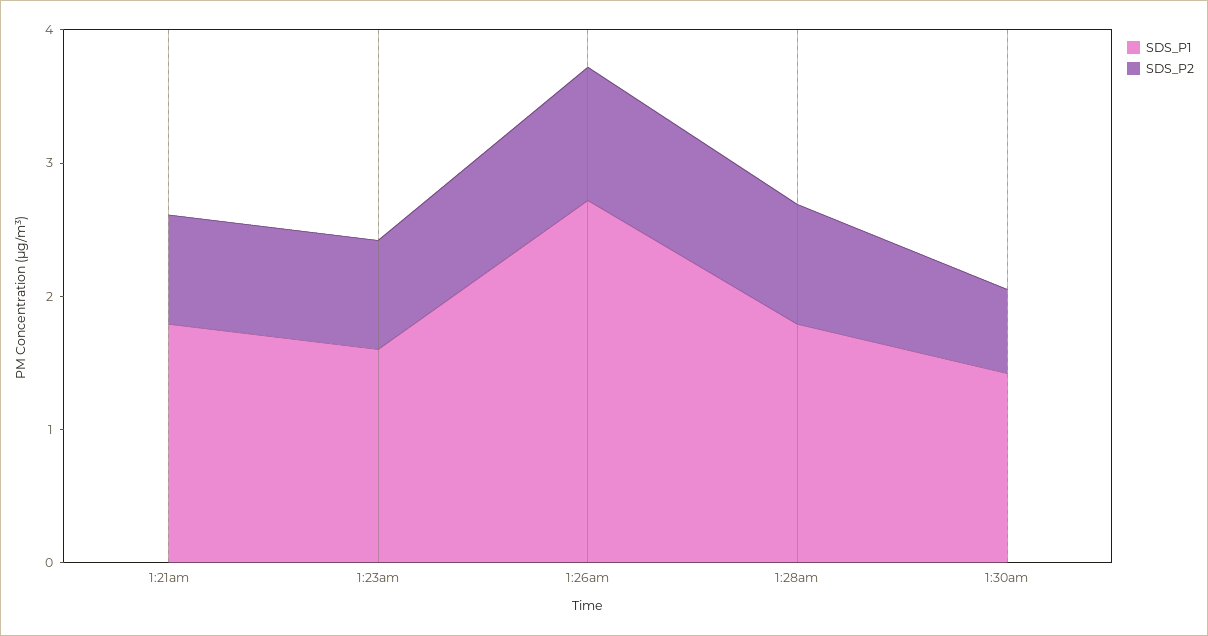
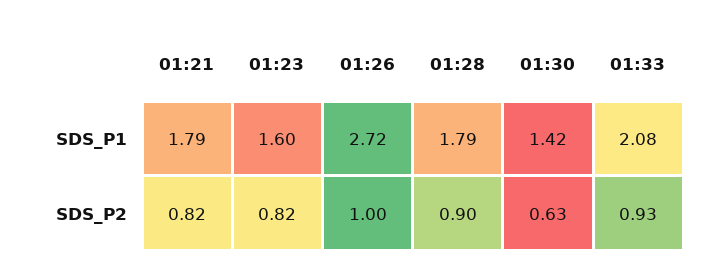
SDS_P1, 01:33: none -> 2.08
SDS_P2, 01:33: none -> 0.93

